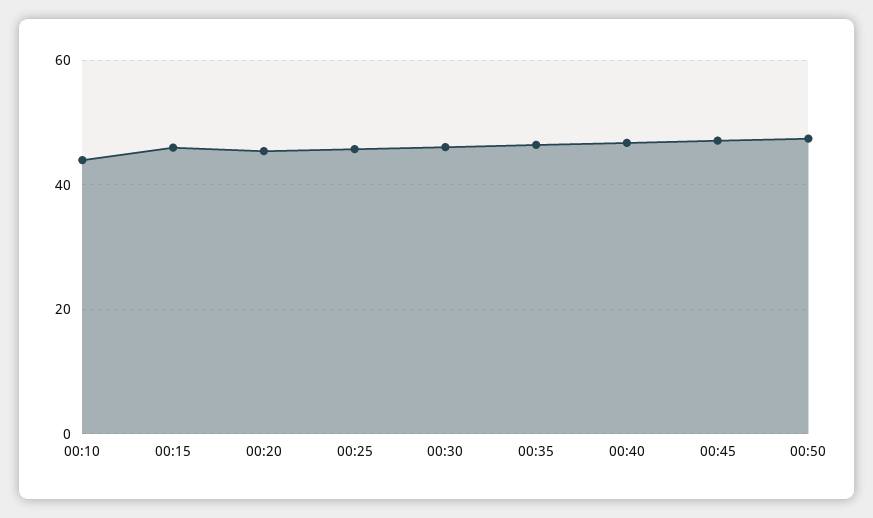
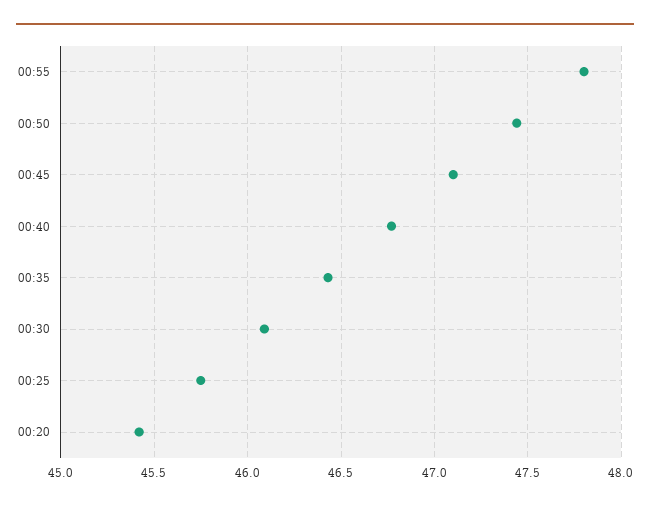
00:10: 44 -> none
00:15: 46 -> none
00:55: none -> 47.8

